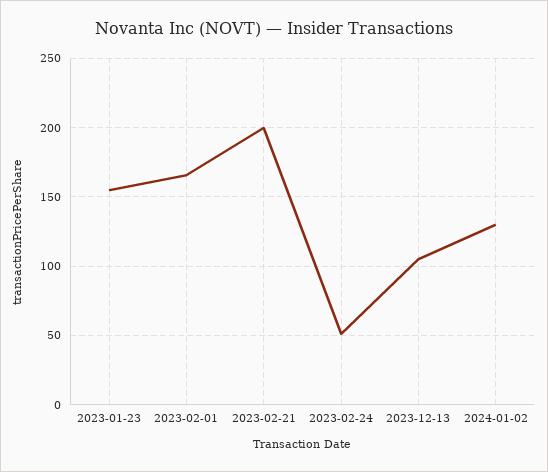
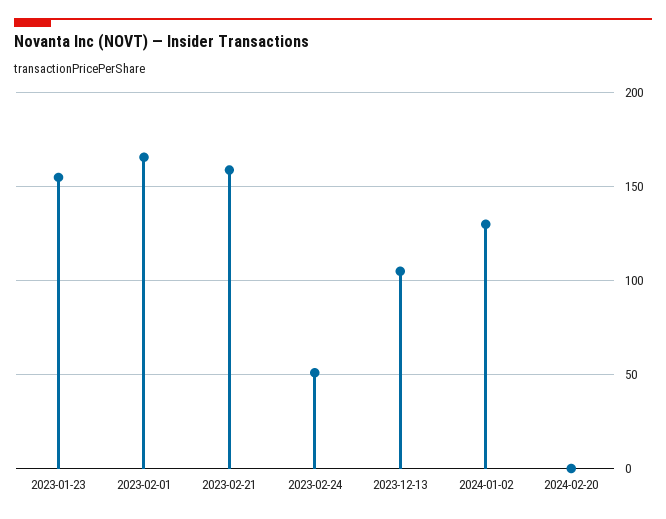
2023-02-21: 200 -> 160
2024-02-20: none -> 0

